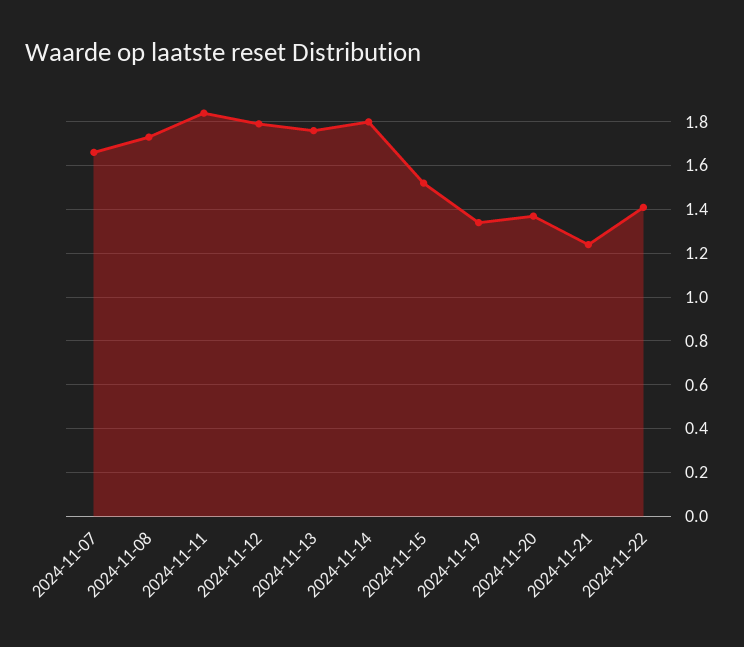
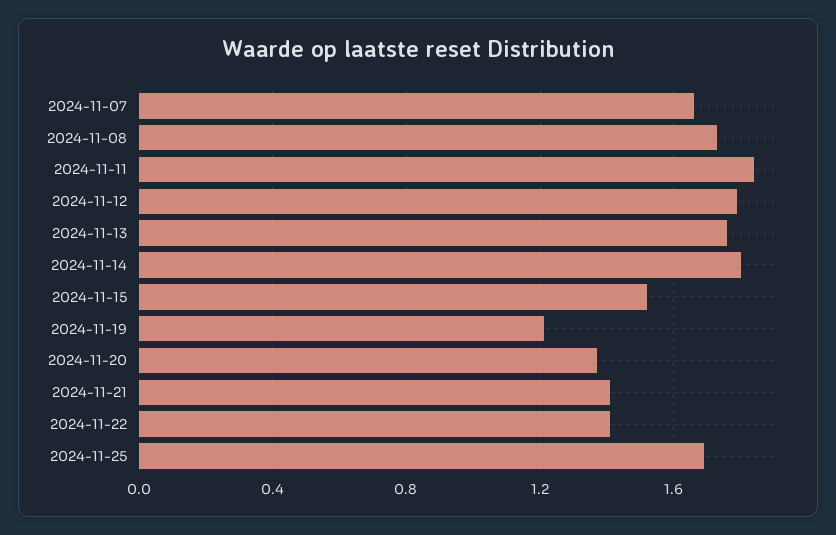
2024-11-19: 1.35 -> 1.2
2024-11-21: 1.25 -> 1.4
2024-11-25: none -> 1.7

